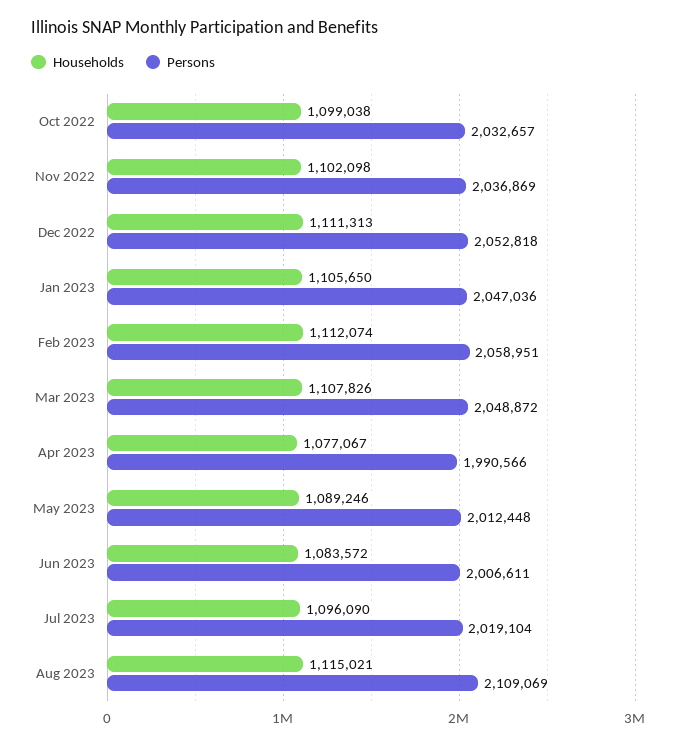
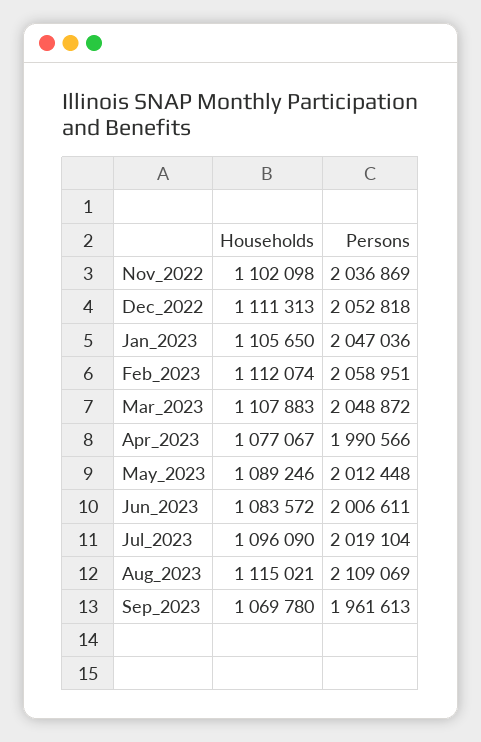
Households, Oct 2022: 1099038 -> none
Persons, Oct 2022: 2032657 -> none
Households, Mar 2023: 1107826 -> 1107883
Households, Sep_2023: none -> 1069780
Persons, Sep_2023: none -> 1961613

